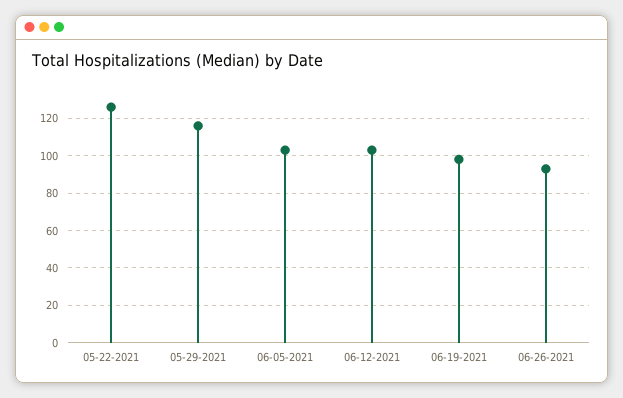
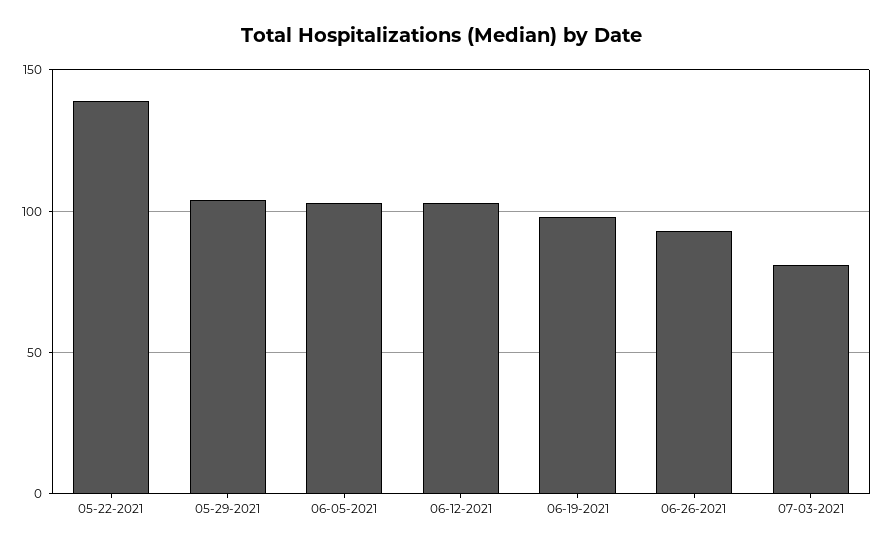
05-22-2021: 125 -> 140
05-29-2021: 115 -> 105
07-03-2021: none -> 80

